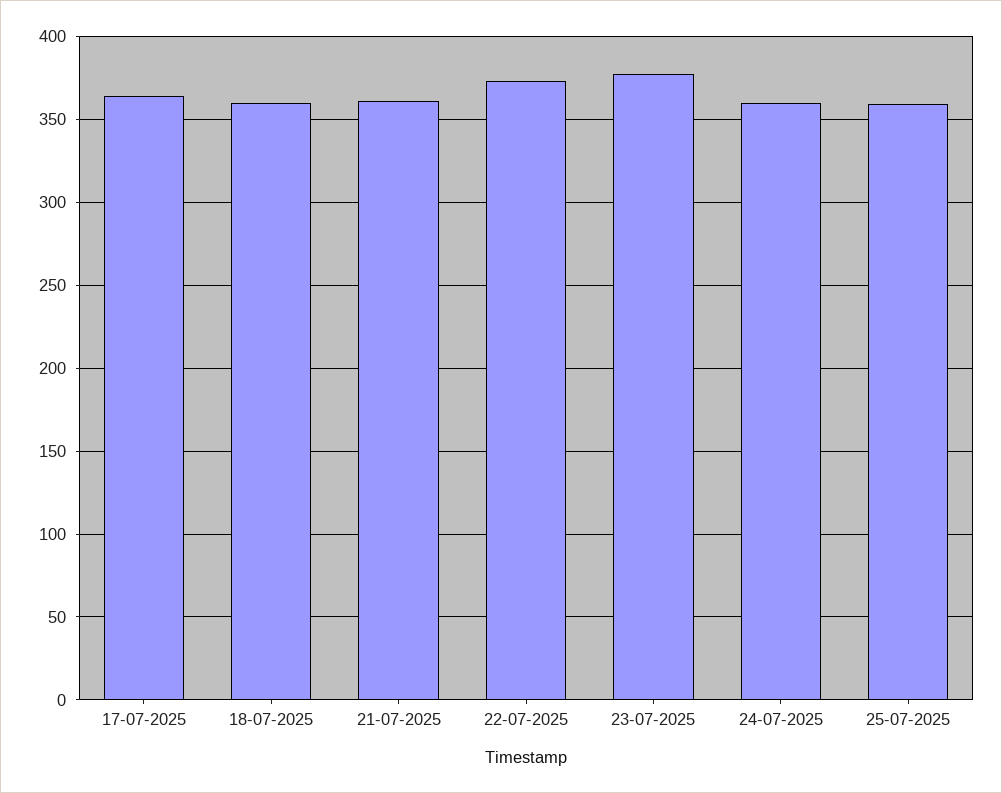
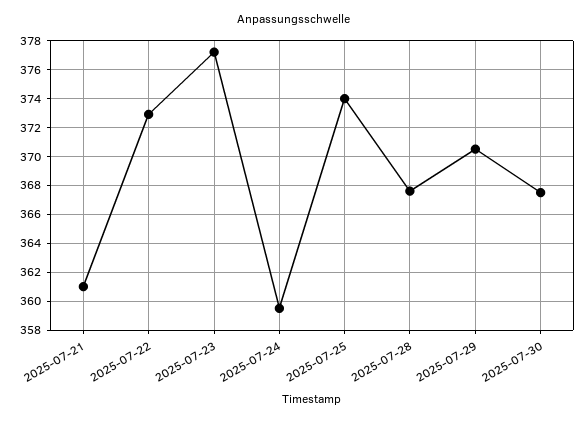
17-07-2025: 365 -> none
18-07-2025: 360 -> none
25-07-2025: 360 -> 374
2025-07-28: none -> 367.5
2025-07-29: none -> 370.5
2025-07-30: none -> 367.5

